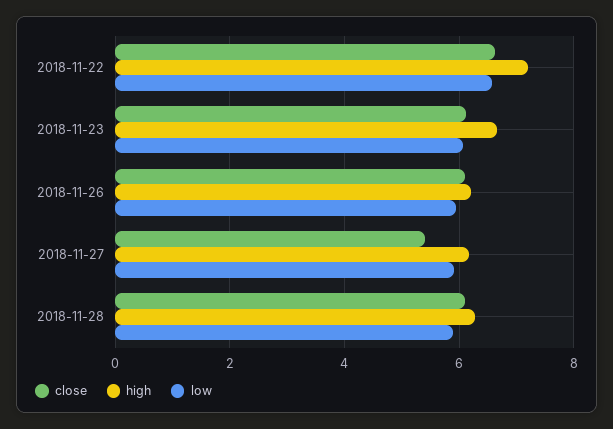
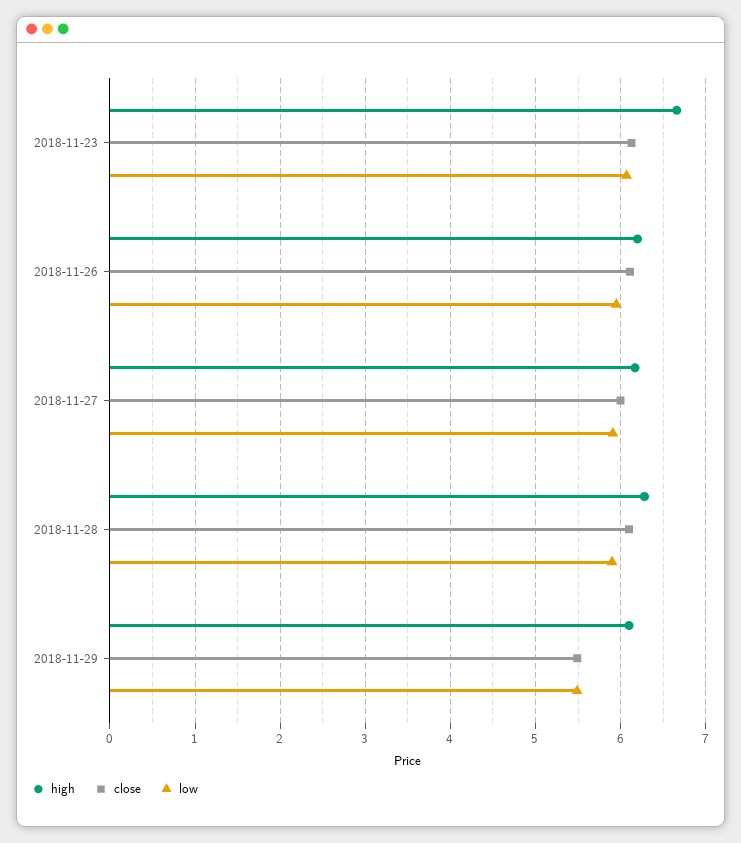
close, 2018-11-22: 6.6 -> none
high, 2018-11-22: 7.2 -> none
low, 2018-11-22: 6.6 -> none
close, 2018-11-27: 5.4 -> 6
high, 2018-11-29: none -> 6.1
close, 2018-11-29: none -> 5.5
low, 2018-11-29: none -> 5.5

